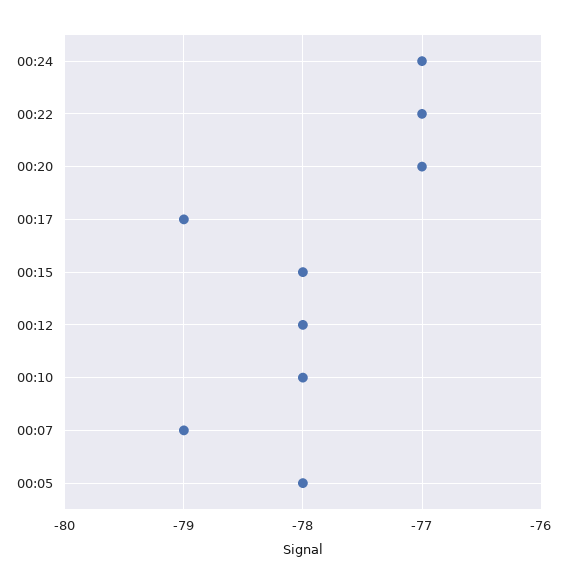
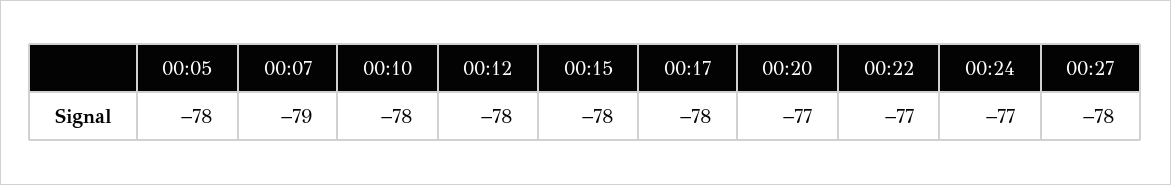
00:17: -79 -> -78
00:27: none -> -78

